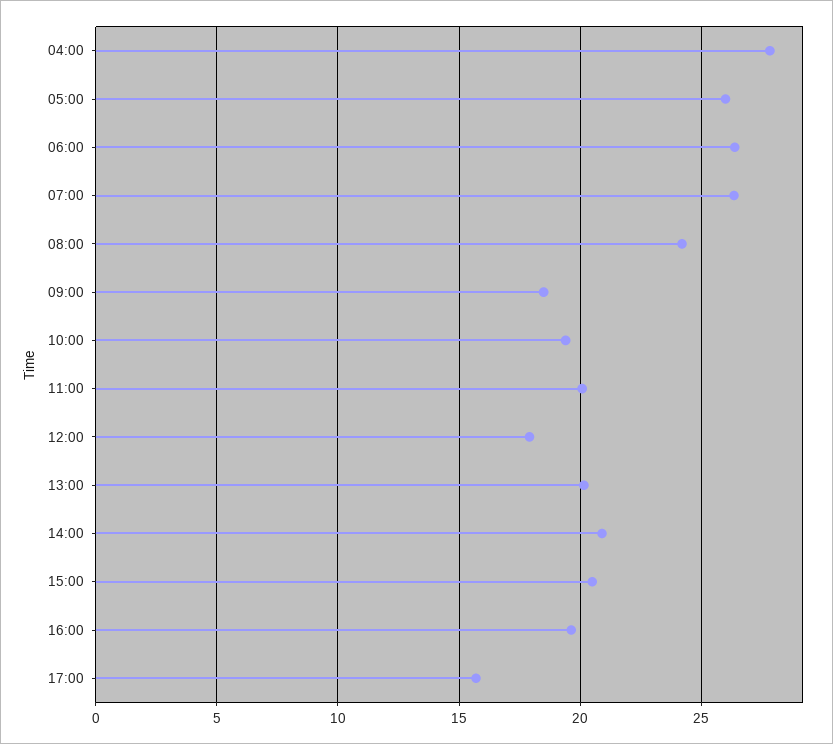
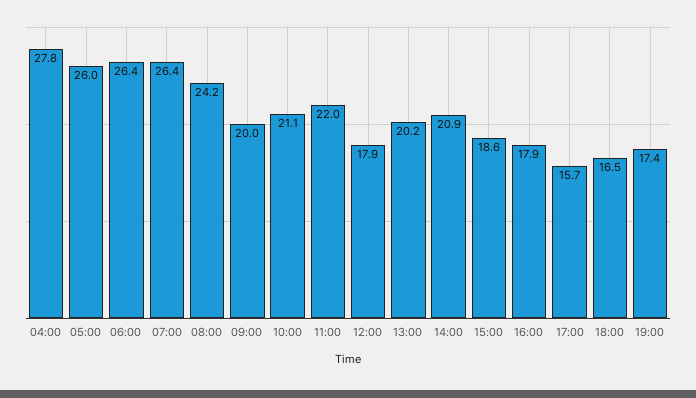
09:00: 18.5 -> 20
10:00: 19.5 -> 21.1
11:00: 20 -> 22
15:00: 20.5 -> 18.6
16:00: 19.5 -> 17.9
18:00: none -> 16.5
19:00: none -> 17.4

